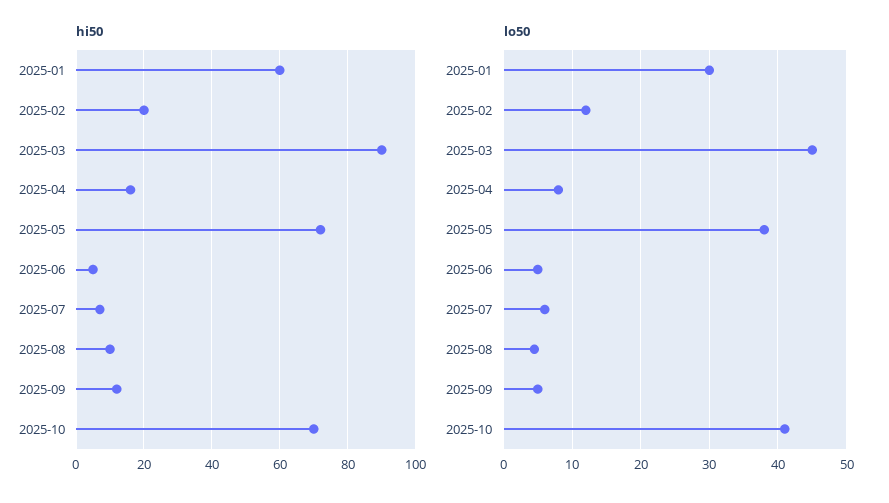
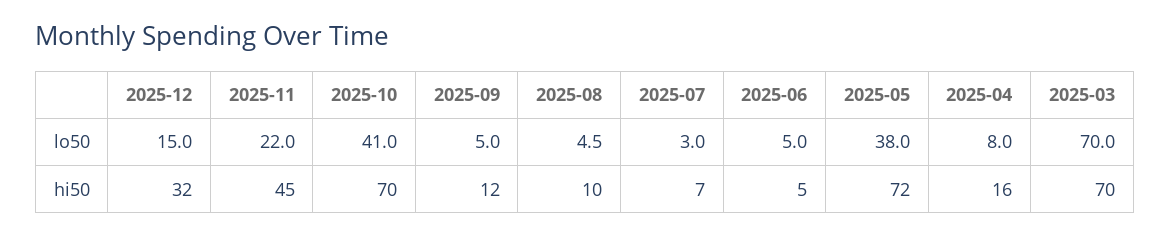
hi50, 2025-01: 60 -> none
hi50, 2025-02: 20 -> none
hi50, 2025-03: 90 -> 70
lo50, 2025-01: 30 -> none
lo50, 2025-02: 12 -> none
lo50, 2025-03: 45 -> 70
lo50, 2025-07: 6 -> 3
lo50, 2025-12: none -> 15
lo50, 2025-11: none -> 22
hi50, 2025-12: none -> 32
hi50, 2025-11: none -> 45

